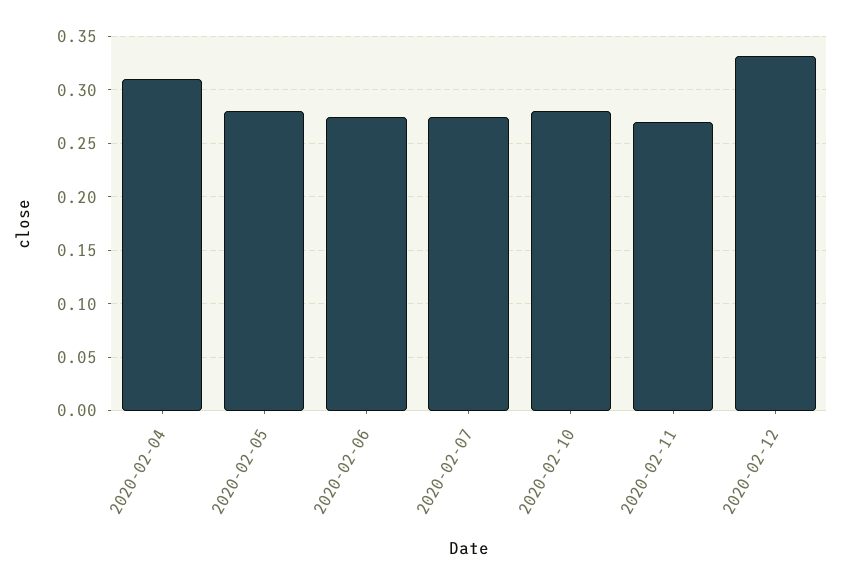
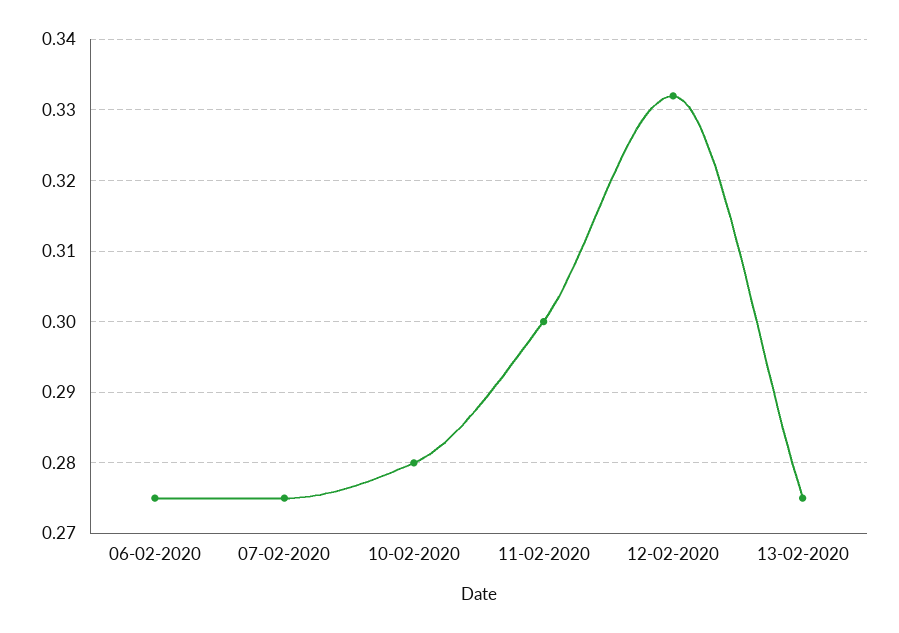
2020-02-04: 0.31 -> none
2020-02-05: 0.28 -> none
2020-02-11: 0.27 -> 0.3
13-02-2020: none -> 0.275

